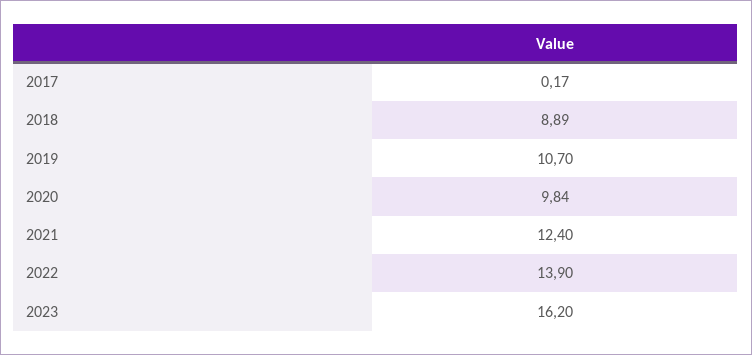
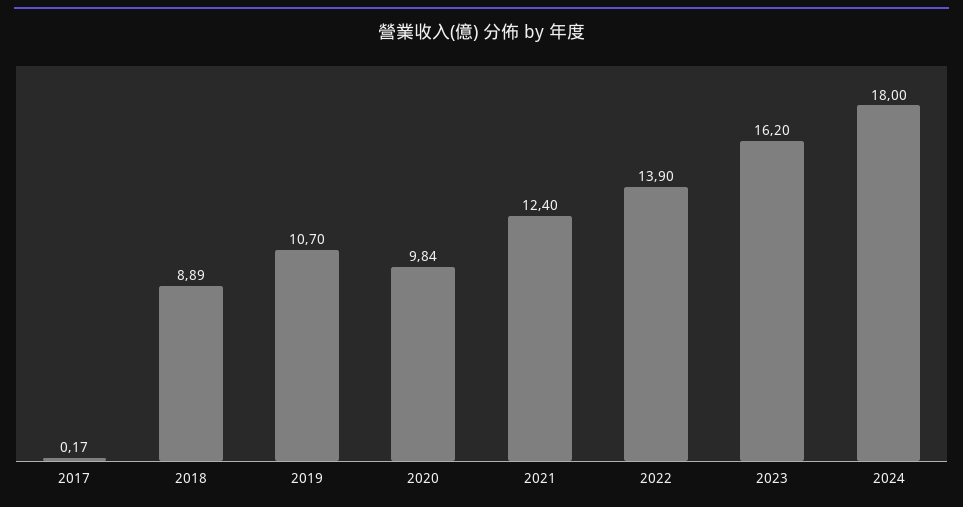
2024: none -> 18

